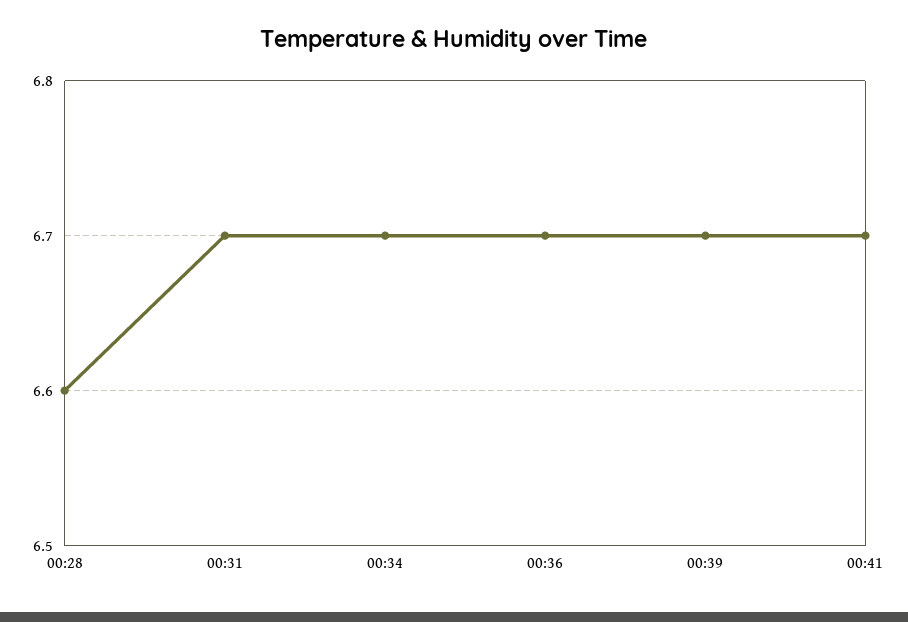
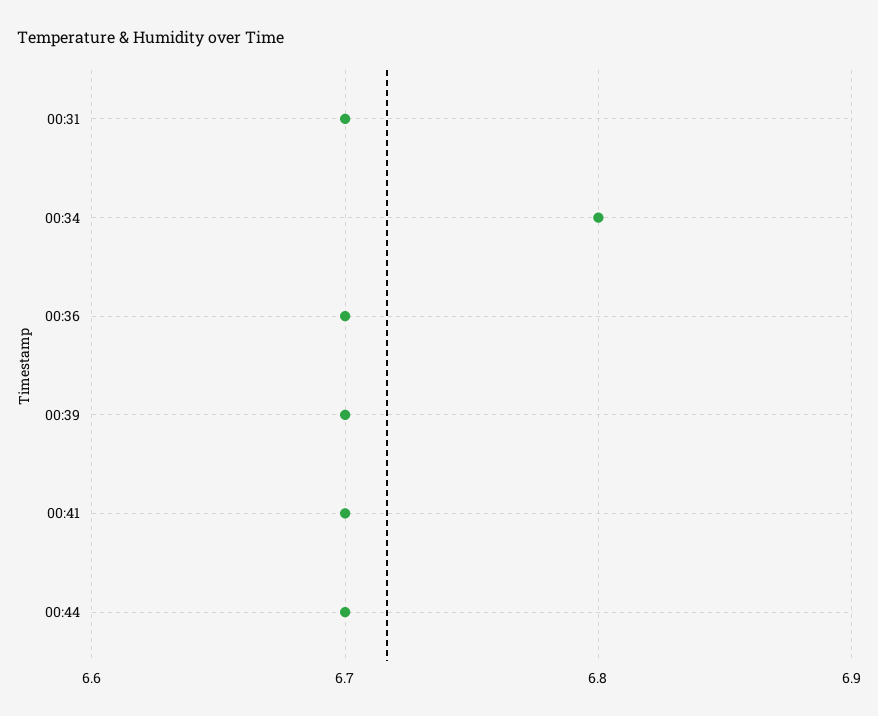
00:28: 6.6 -> none
00:34: 6.7 -> 6.8
00:44: none -> 6.7

